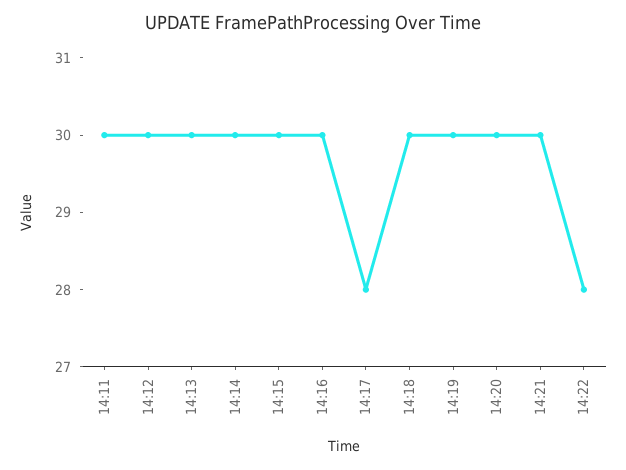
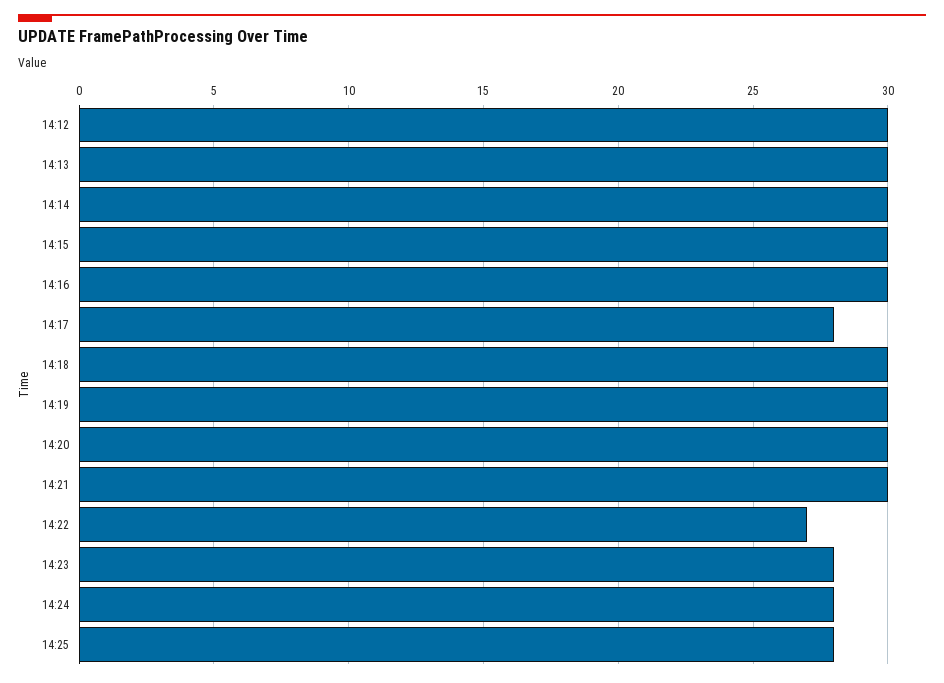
14:11: 30 -> none
14:22: 28 -> 27
14:23: none -> 28
14:24: none -> 28
14:25: none -> 28

